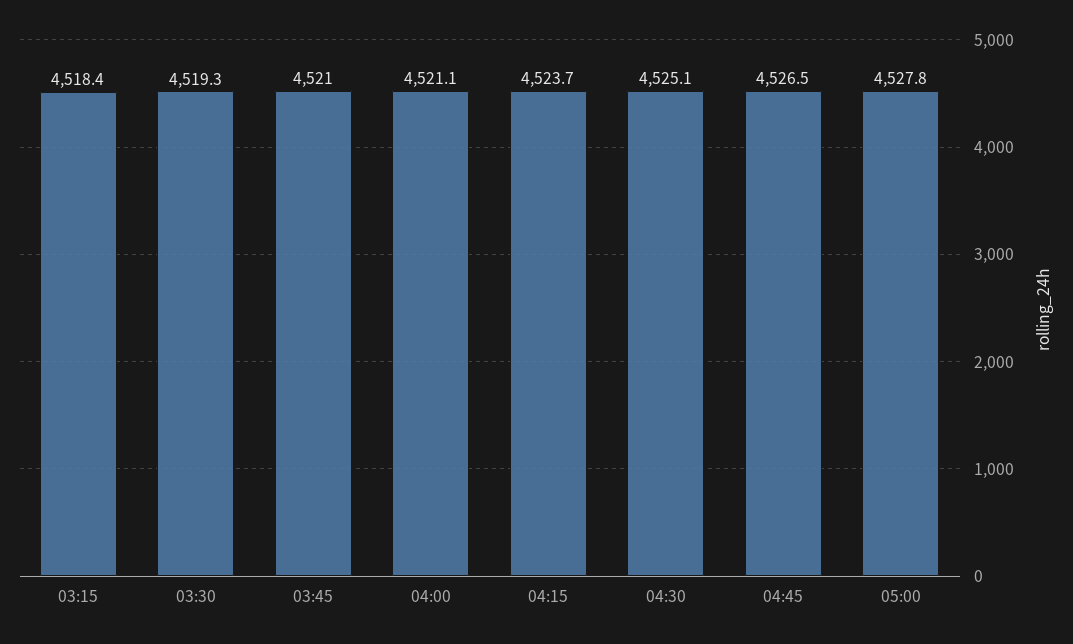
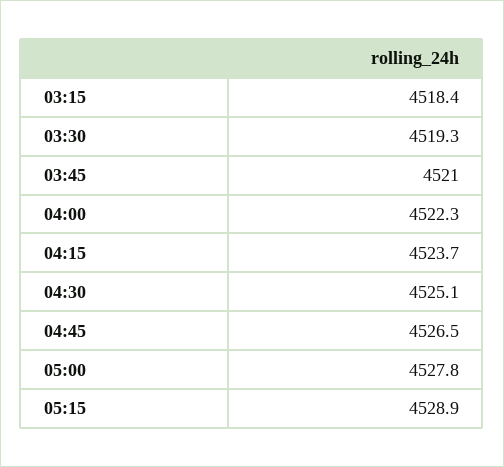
04:00: 4521.1 -> 4522.3
05:15: none -> 4528.9

